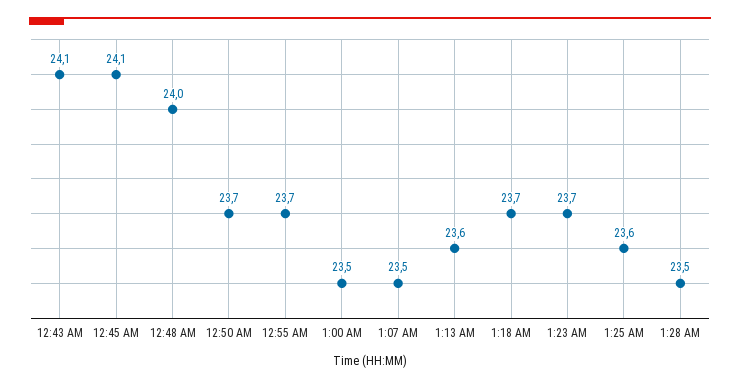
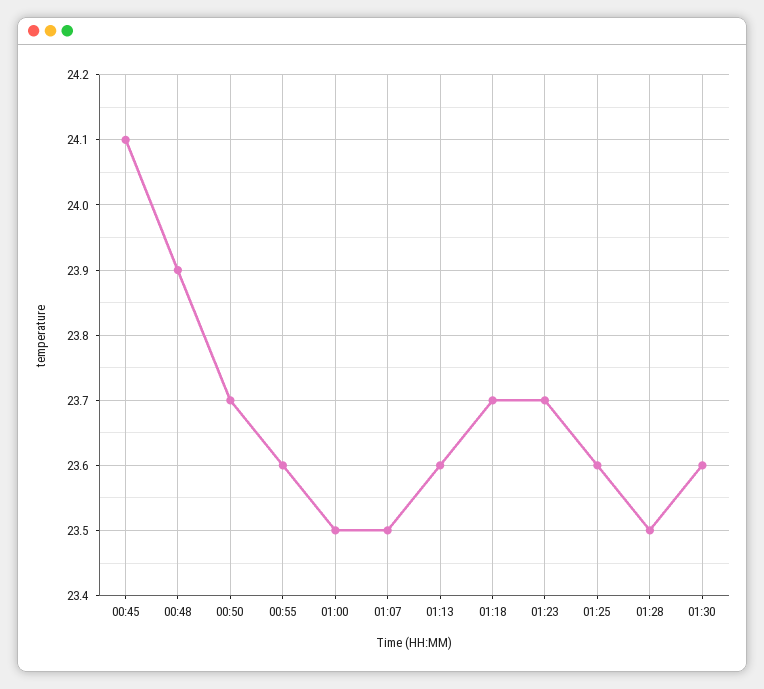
12:43 AM: 24.1 -> none
12:48 AM: 24 -> 23.9
12:55 AM: 23.7 -> 23.6
01:30: none -> 23.6

